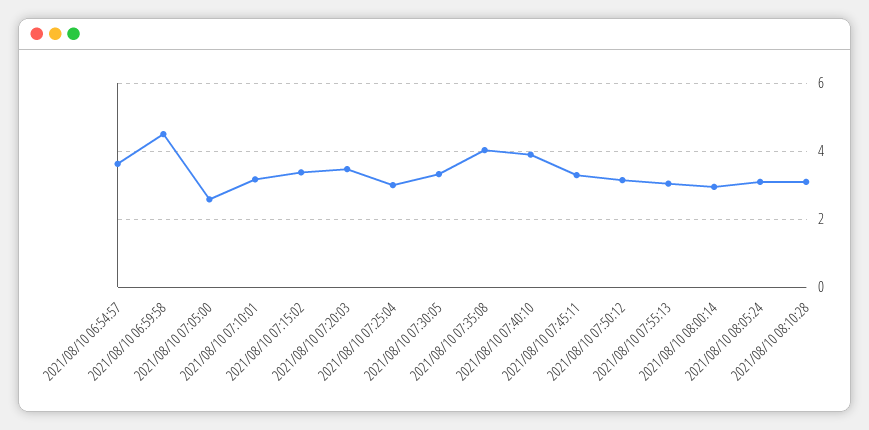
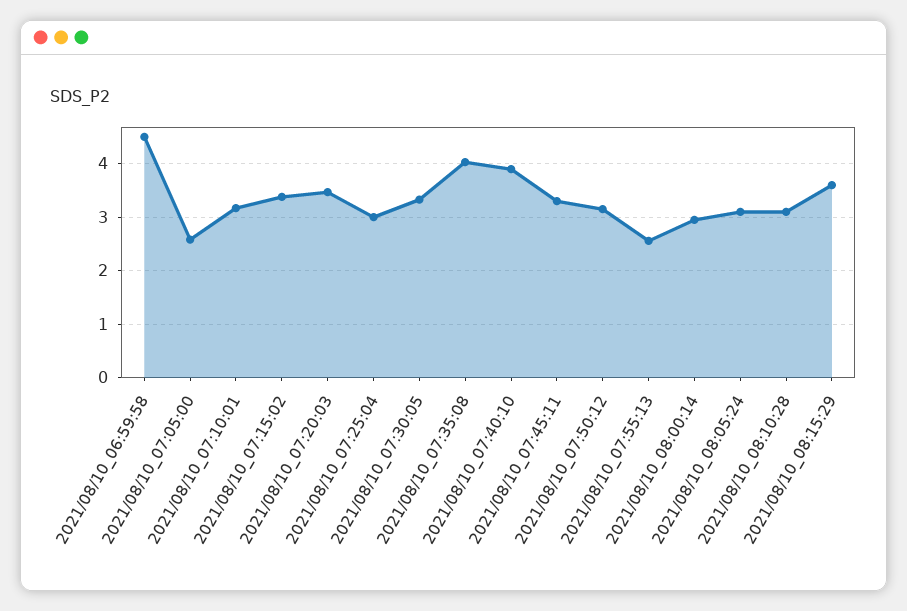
2021/08/10 06:54:57: 3.6 -> none
2021/08/10 07:55:13: 3 -> 2.6
2021/08/10_08:15:29: none -> 3.6

